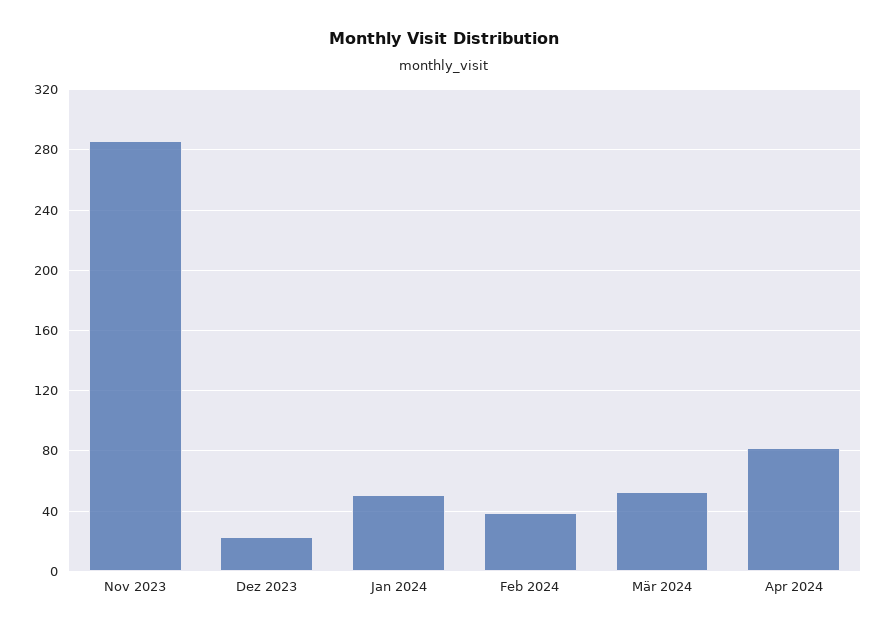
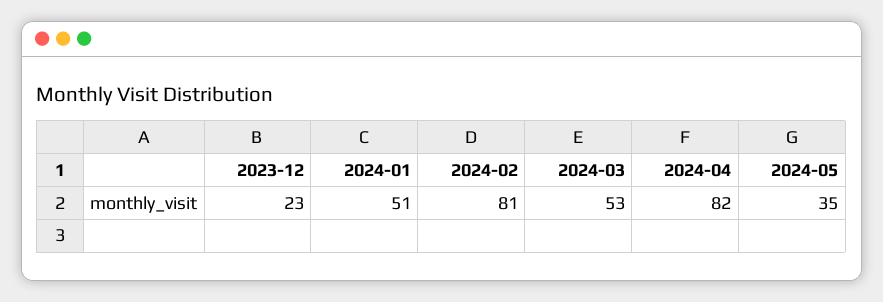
Nov 2023: 285 -> none
Feb 2024: 40 -> 81
2024-05: none -> 35

